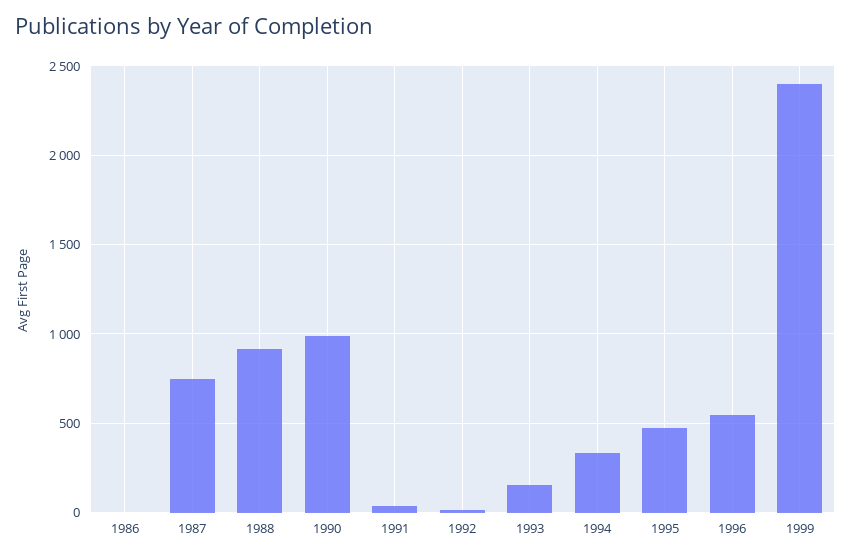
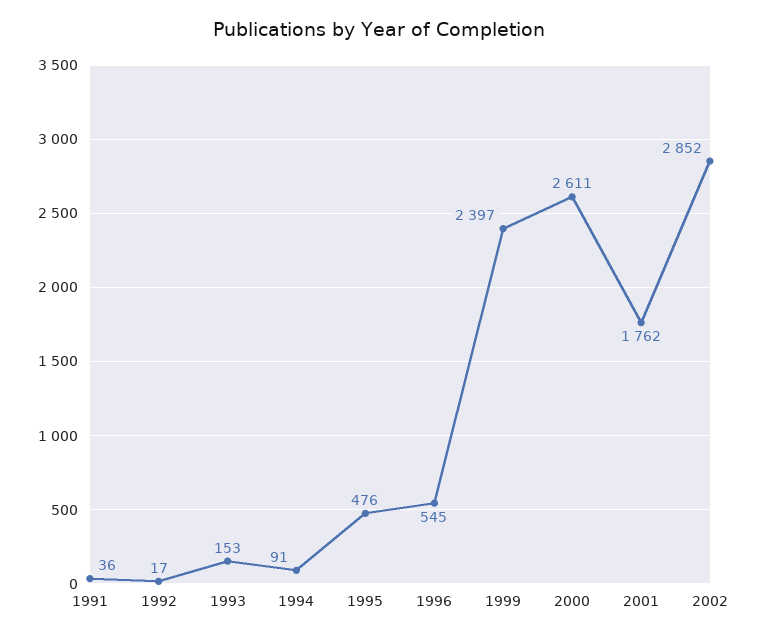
1986: 0 -> none
1987: 750 -> none
1988: 900 -> none
1990: 1000 -> none
1994: 350 -> 91
2000: none -> 2611
2001: none -> 1762
2002: none -> 2852

